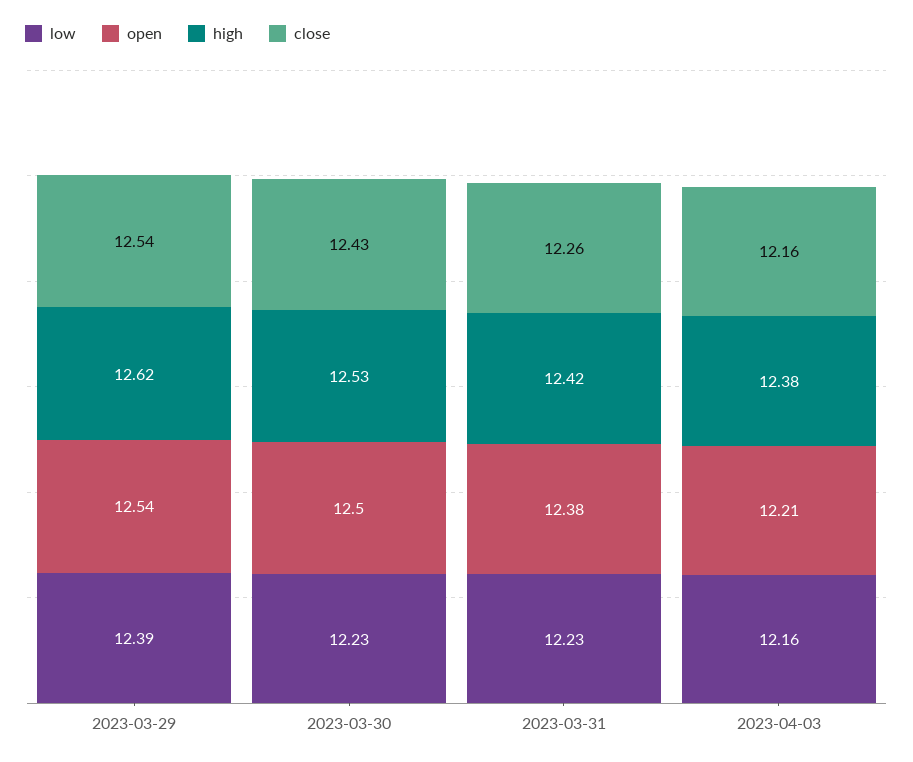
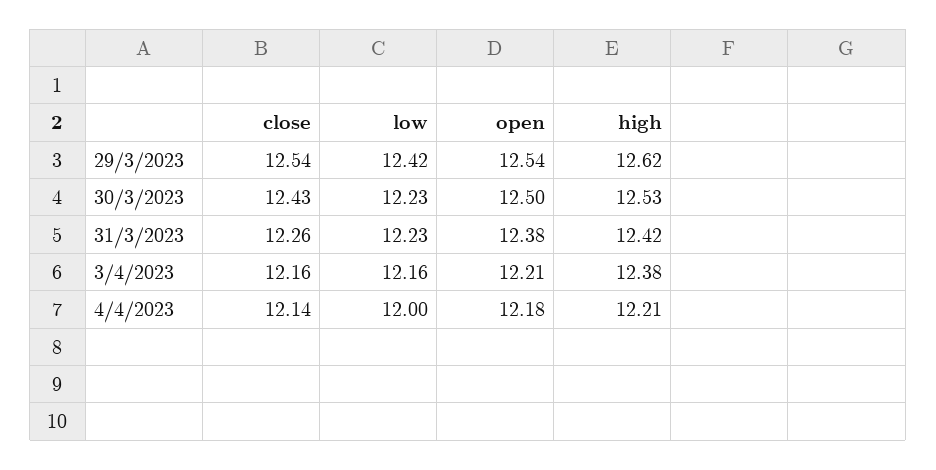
low, 2023-03-29: 12.39 -> 12.42
close, 4/4/2023: none -> 12.14
low, 4/4/2023: none -> 12
open, 4/4/2023: none -> 12.18
high, 4/4/2023: none -> 12.21

